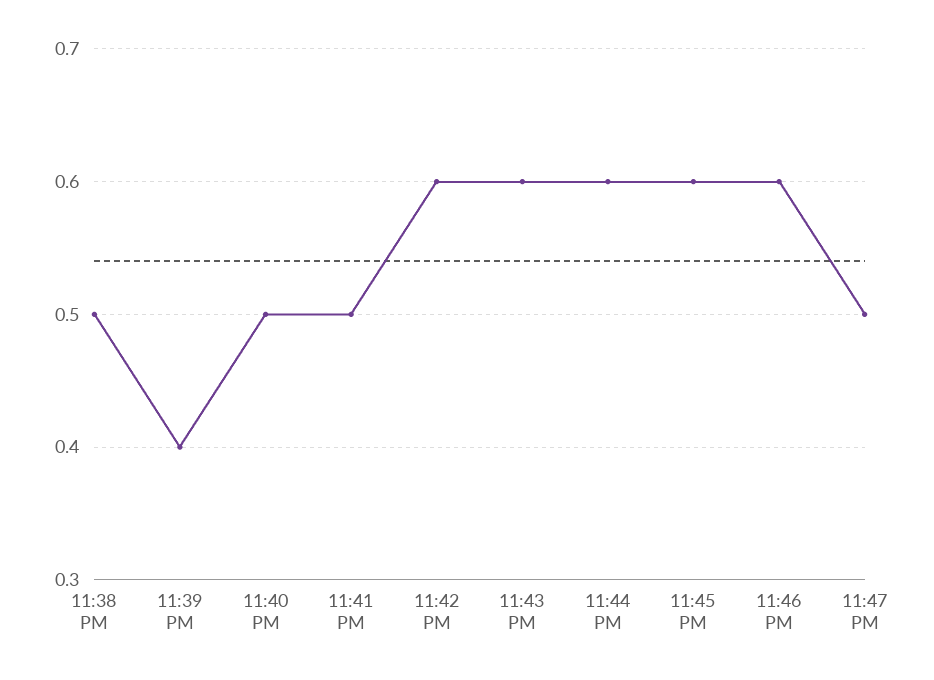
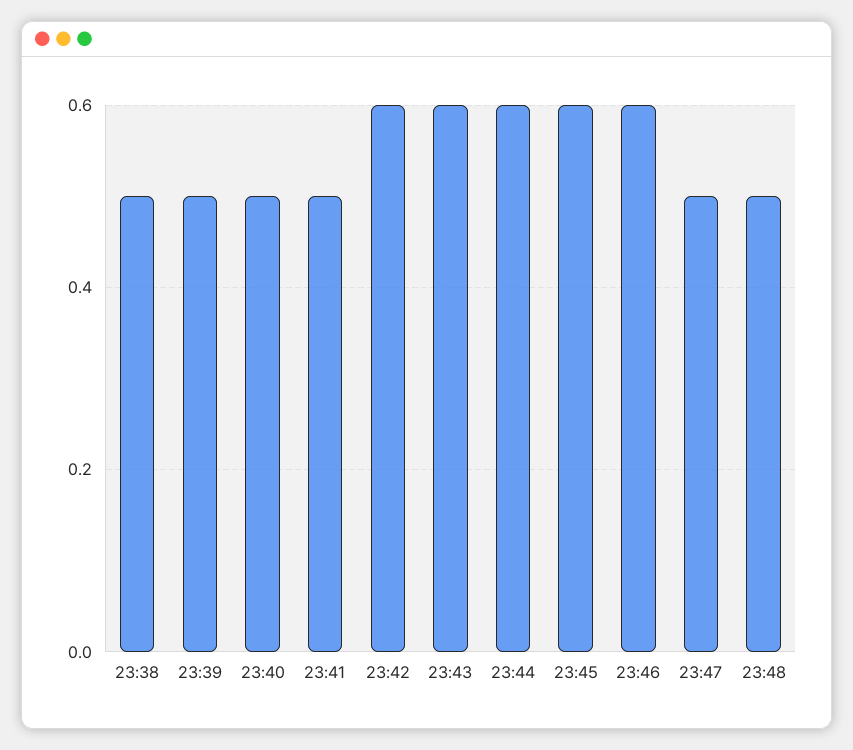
11:39 PM: 0.4 -> 0.5
23:48: none -> 0.5

